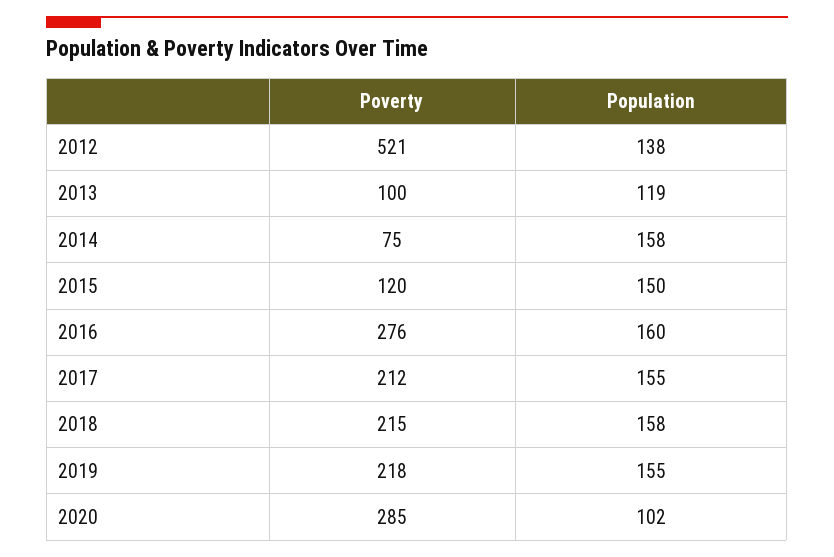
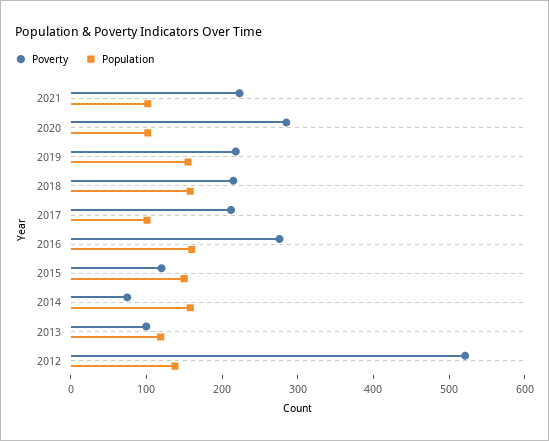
Population, 2017: 155 -> 100
Poverty, 2021: none -> 220
Population, 2021: none -> 100

